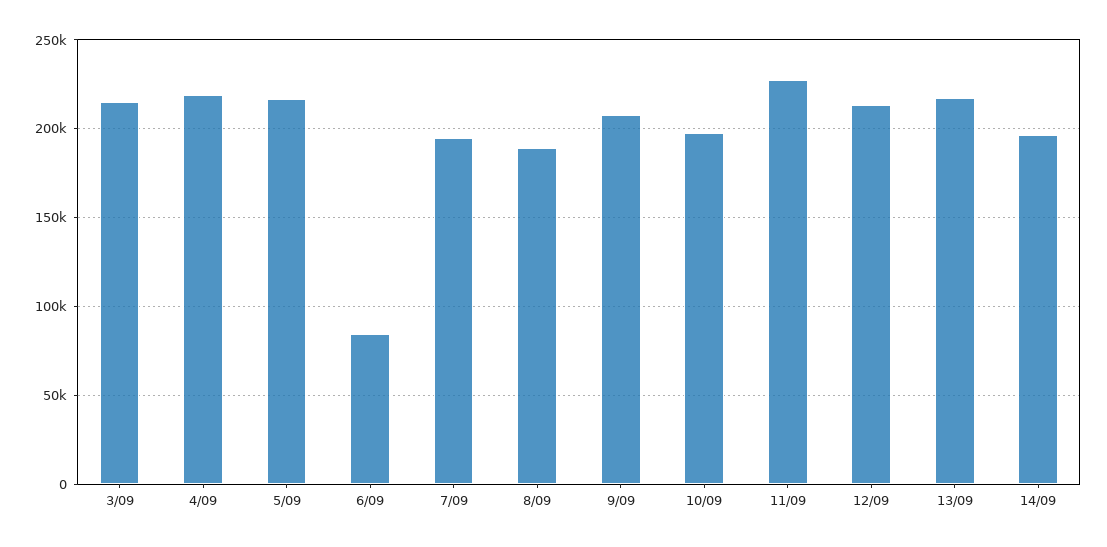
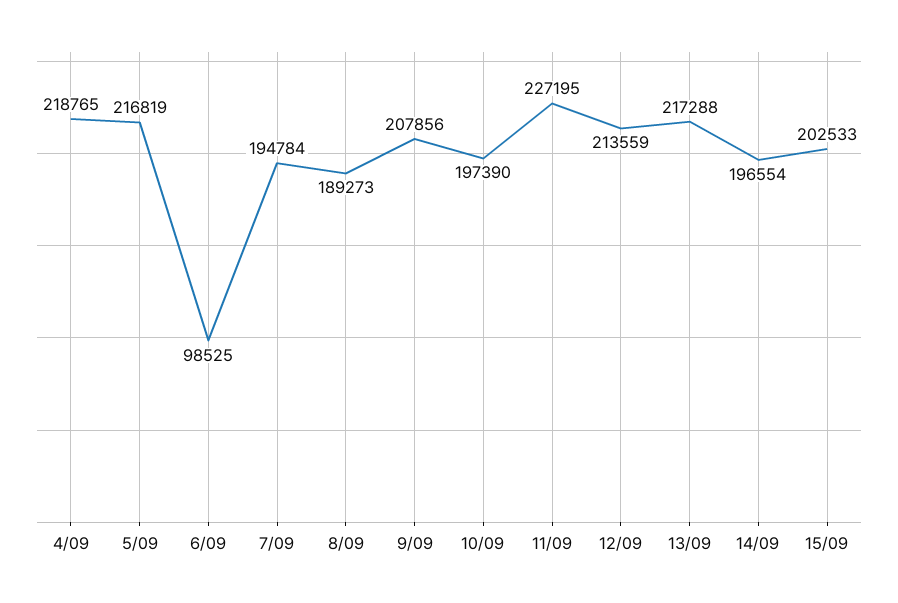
3/09: 215000 -> none
6/09: 85000 -> 98525
15/09: none -> 202533

